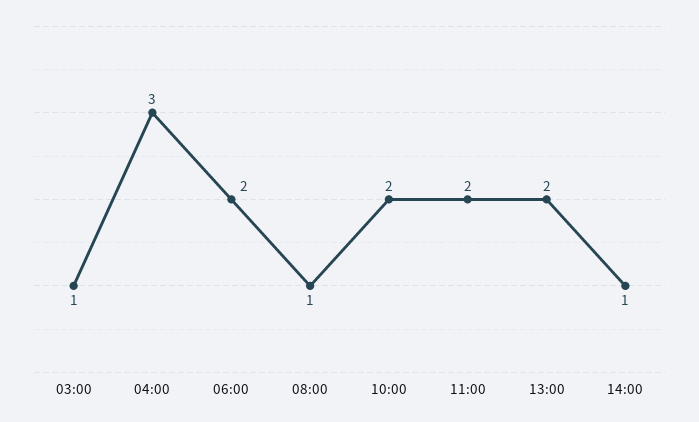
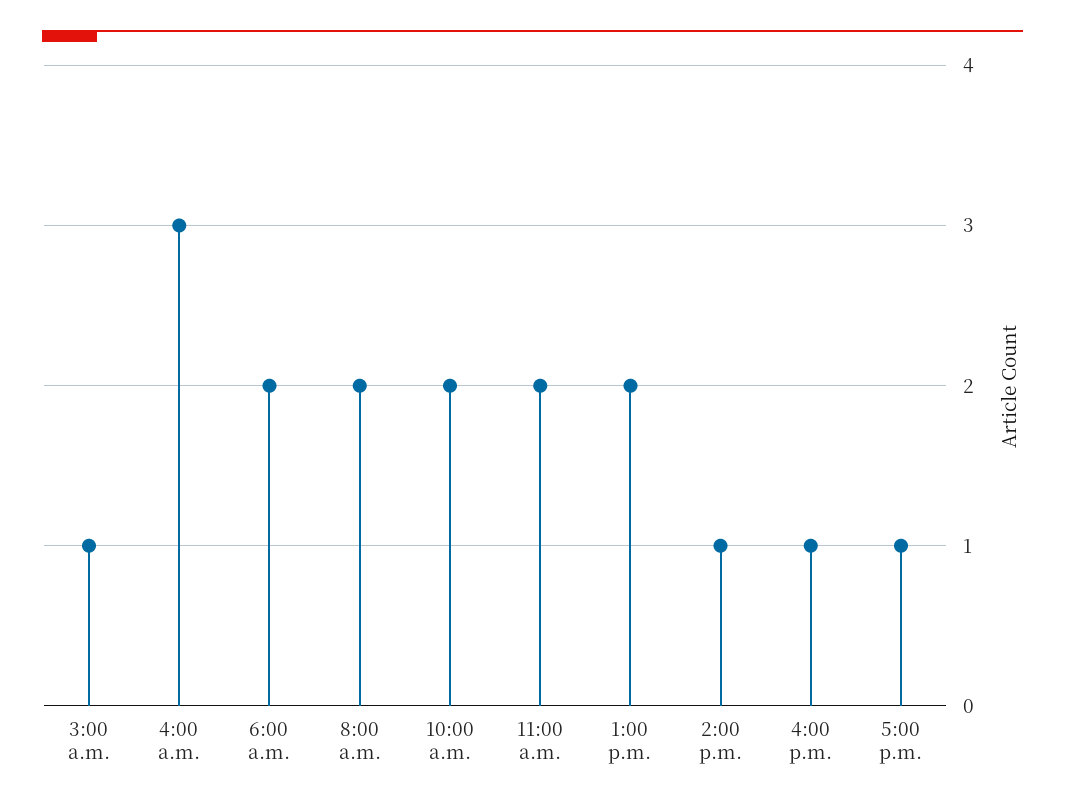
08:00: 1 -> 2
4:00 p.m.: none -> 1
5:00 p.m.: none -> 1

